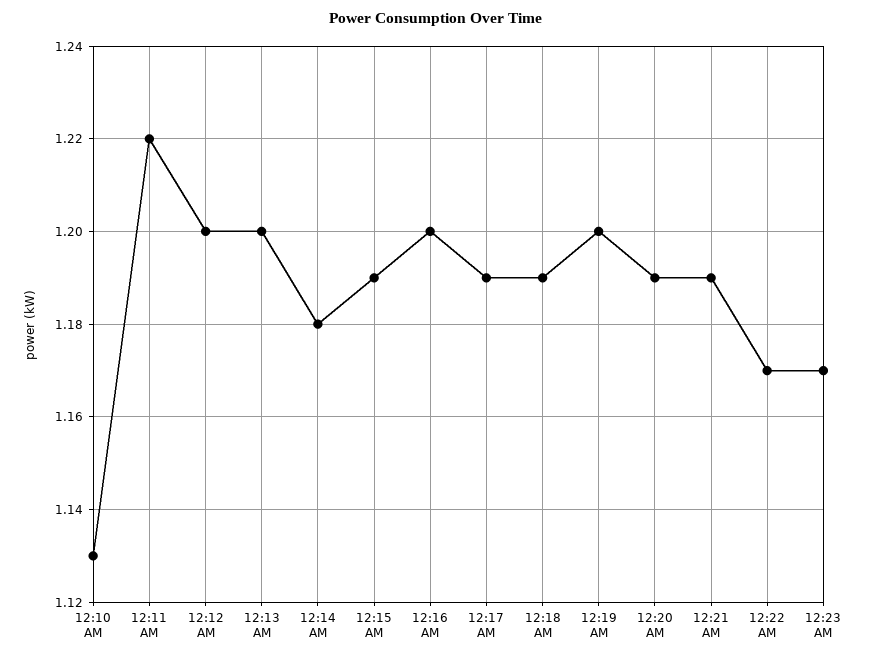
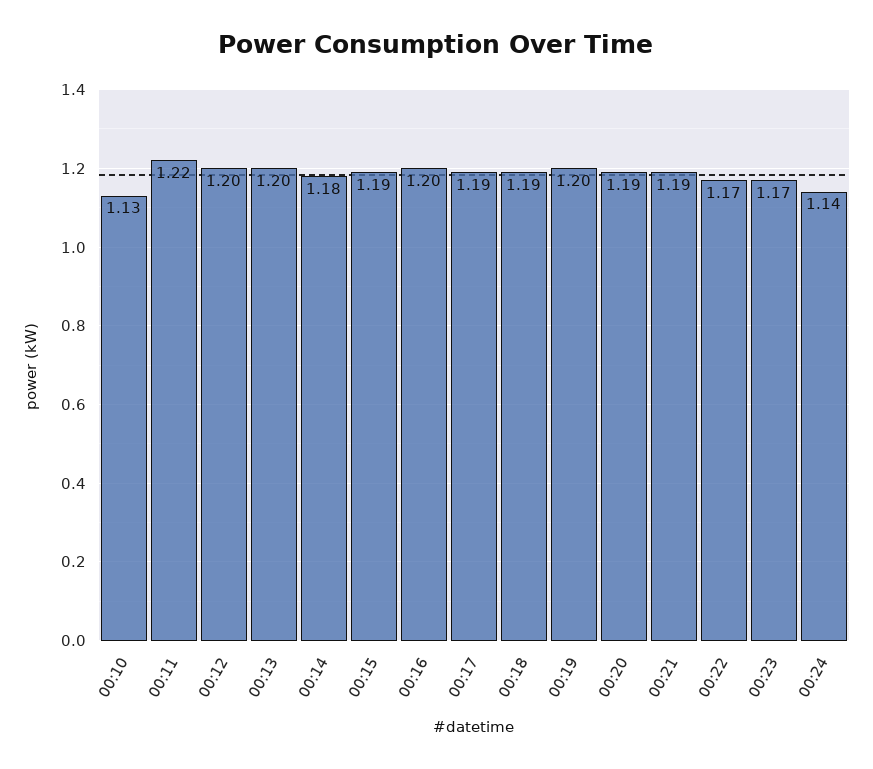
00:24: none -> 1.14

